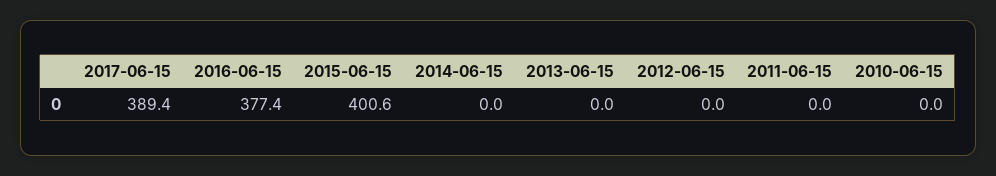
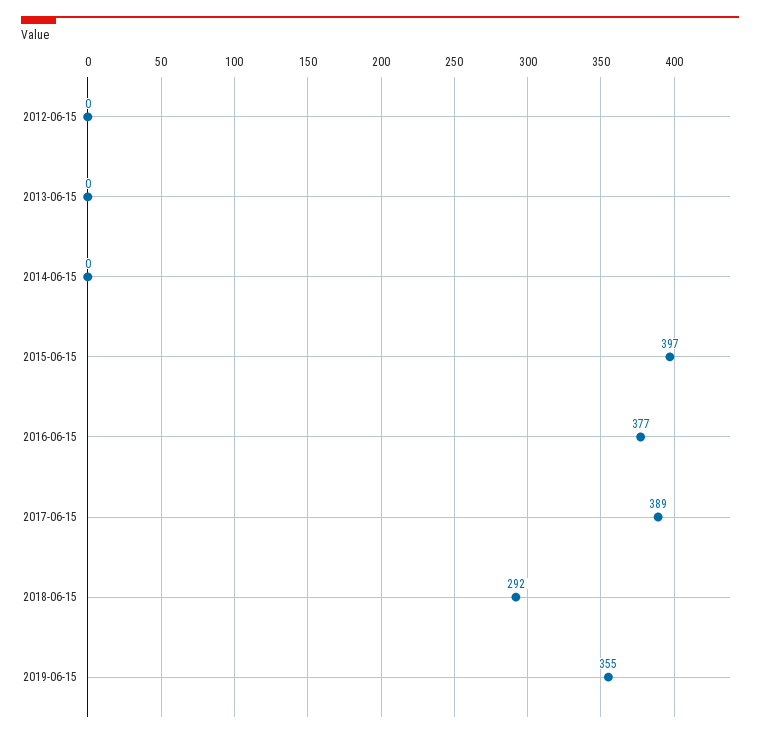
2015-06-15: 400.6 -> 397
2011-06-15: 0 -> none
2010-06-15: 0 -> none
2018-06-15: none -> 292
2019-06-15: none -> 355

